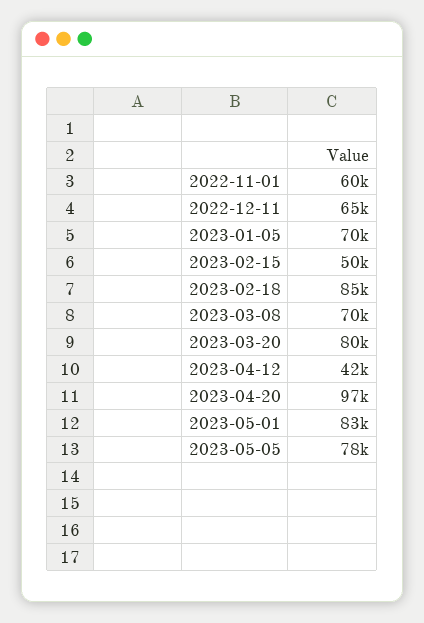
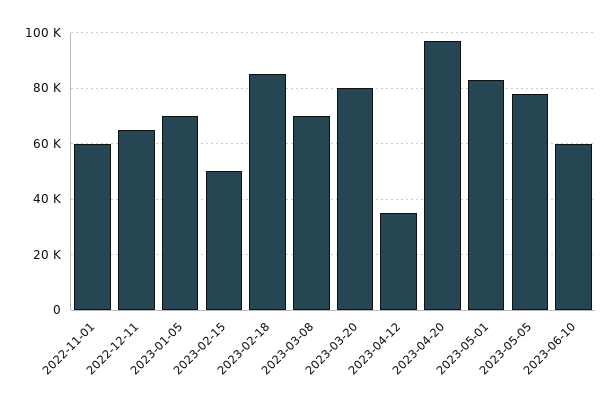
2023-04-12: 42000 -> 35000
2023-06-10: none -> 60000

